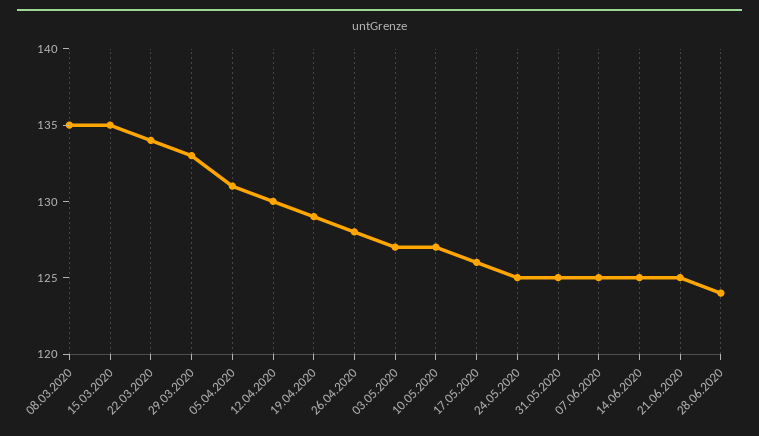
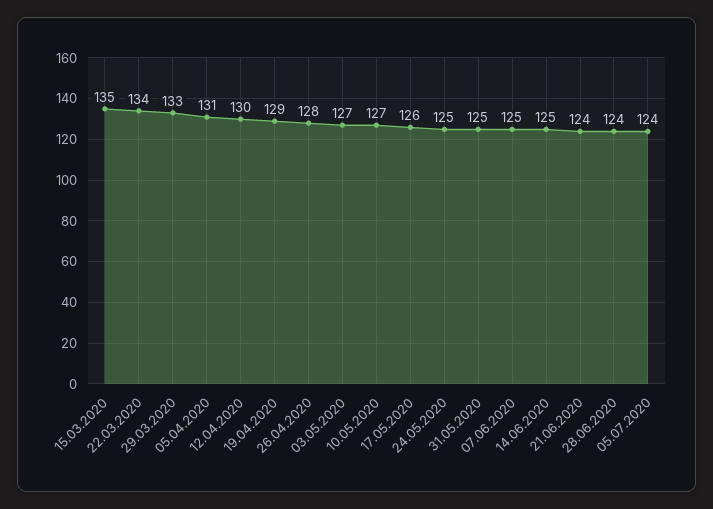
08.03.2020: 135 -> none
21.06.2020: 125 -> 124
05.07.2020: none -> 124

